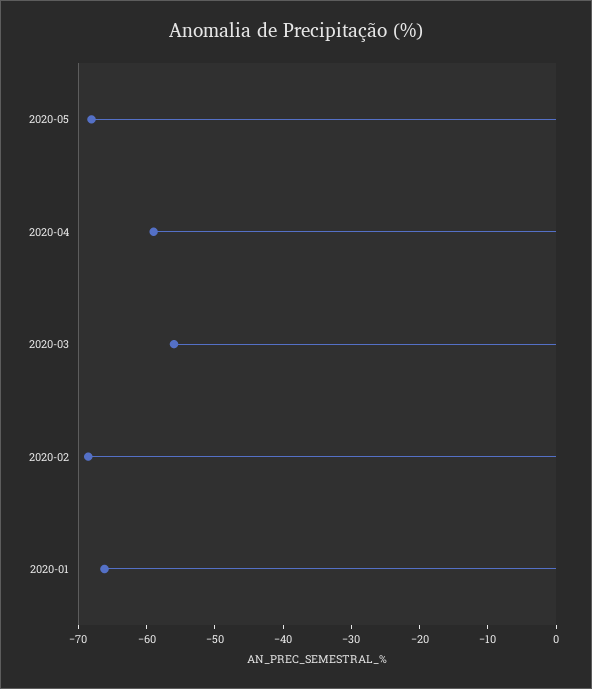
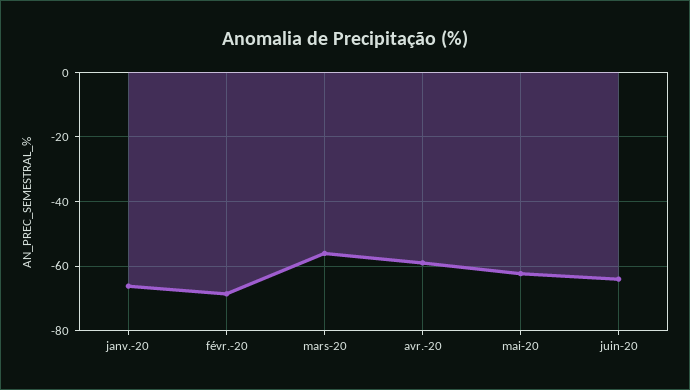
2020-05: -68 -> -62
juin-20: none -> -64

